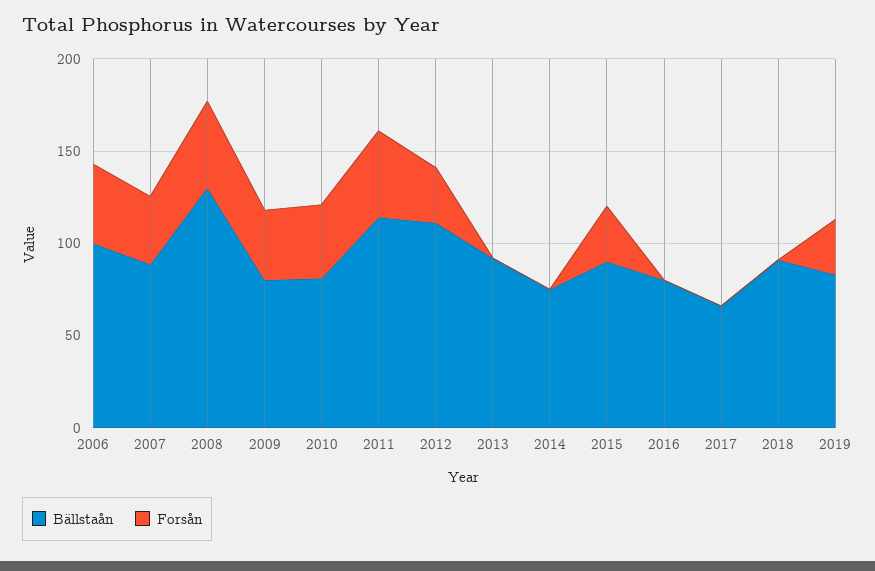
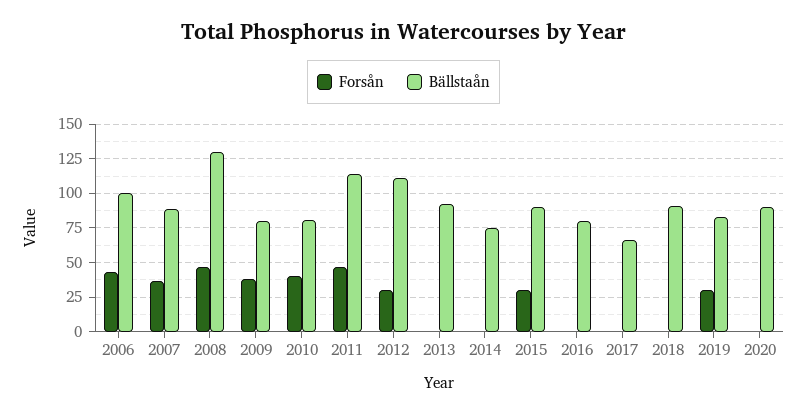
Forsån, 2020: none -> 0
Bällstaån, 2020: none -> 90

